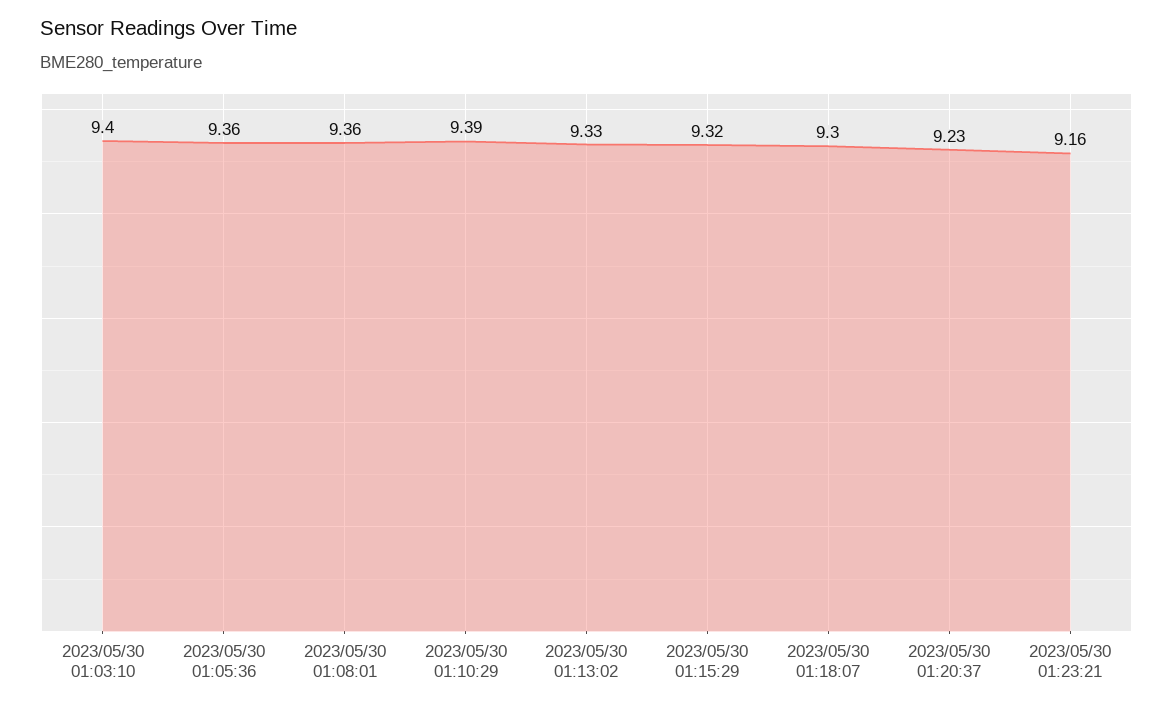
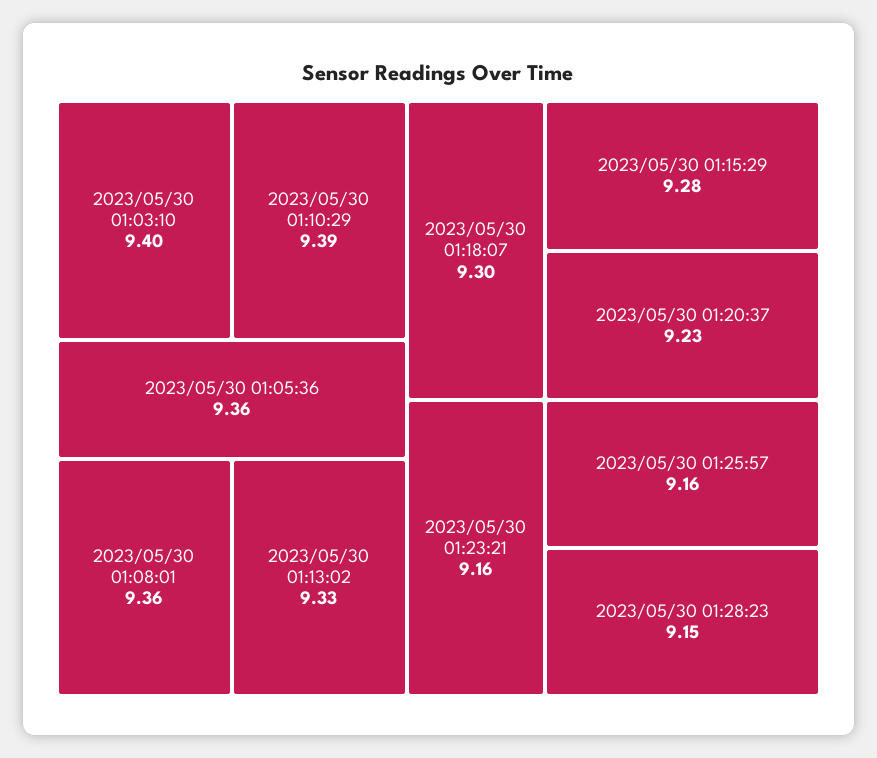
2023/05/30 01:15:29: 9.32 -> 9.28
2023/05/30 01:25:57: none -> 9.16
2023/05/30 01:28:23: none -> 9.15

